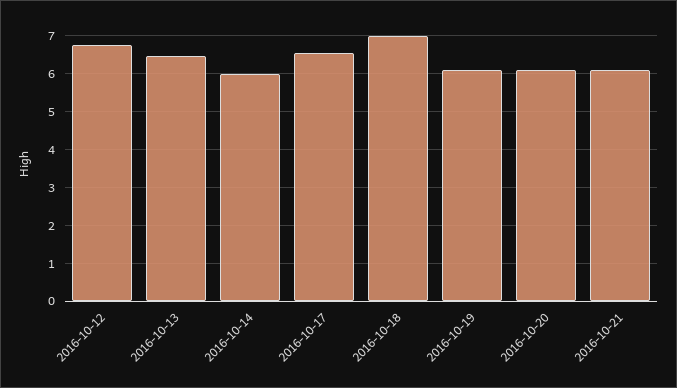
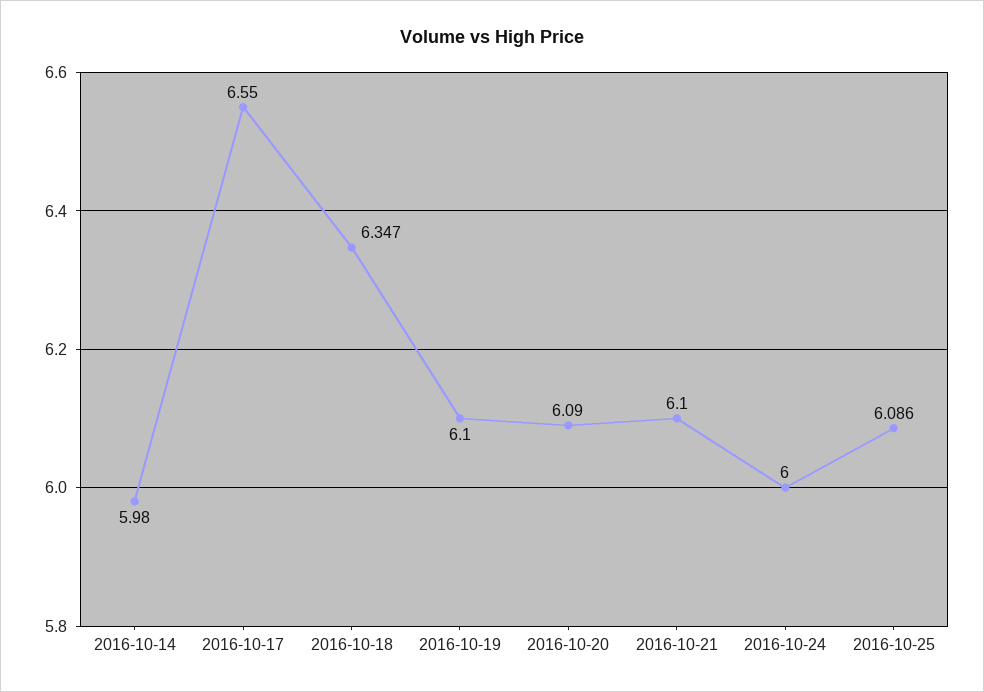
2016-10-12: 6.8 -> none
2016-10-13: 6.4 -> none
2016-10-18: 7 -> 6.347
2016-10-24: none -> 6
2016-10-25: none -> 6.086

